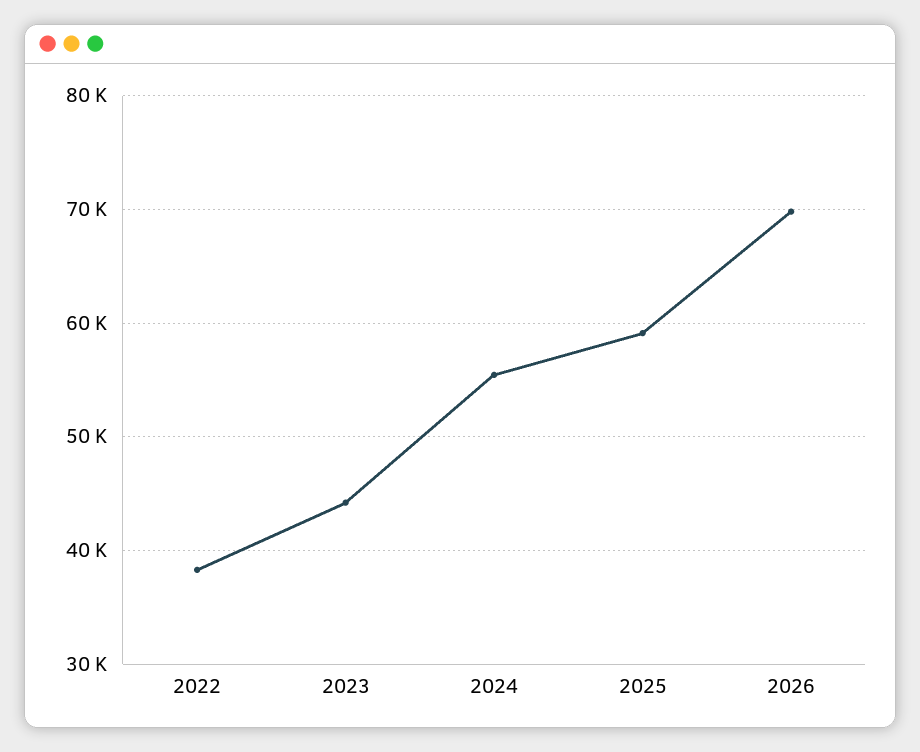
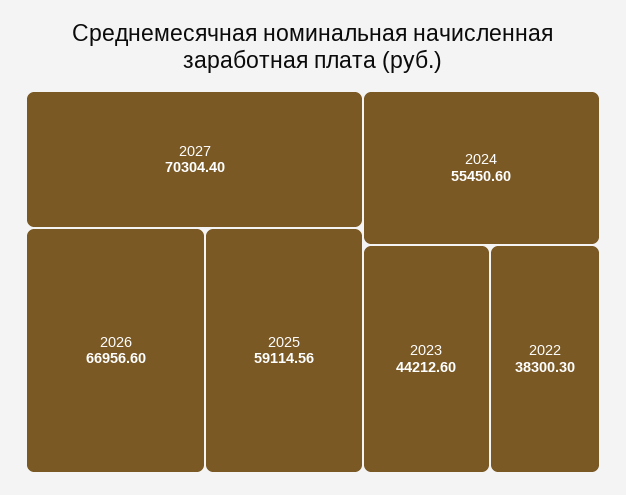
2026: 70000 -> 66956.6
2027: none -> 70304.4

